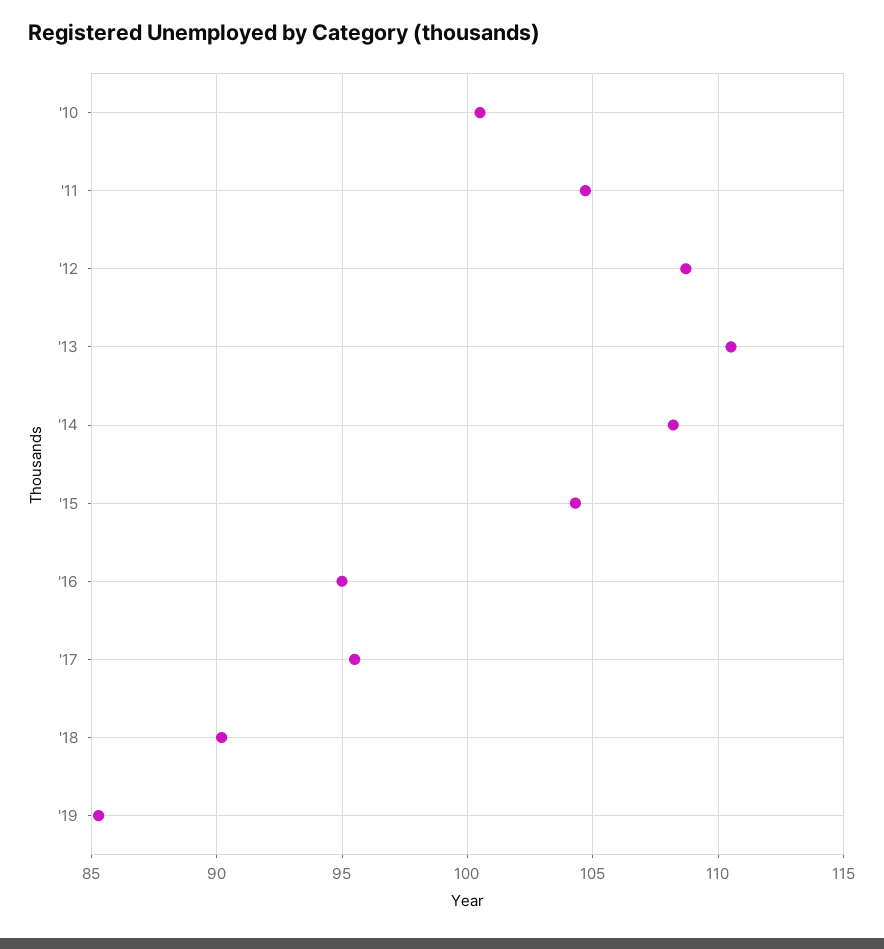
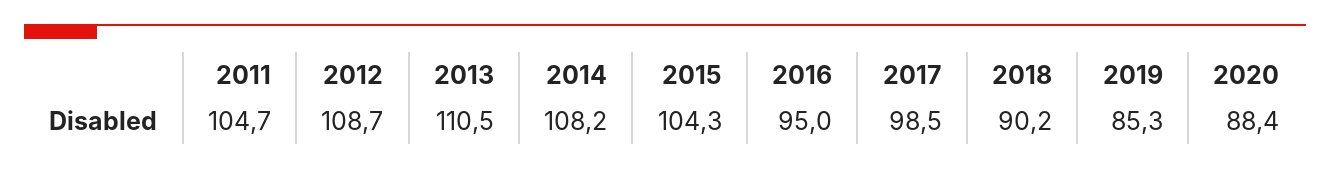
'10: 100.5 -> none
'17: 95.5 -> 98.5
2020: none -> 88.4

